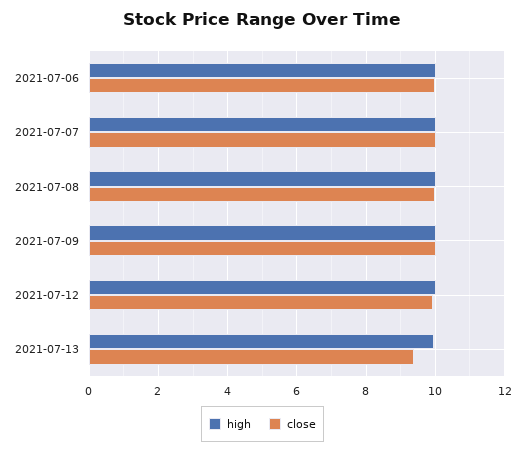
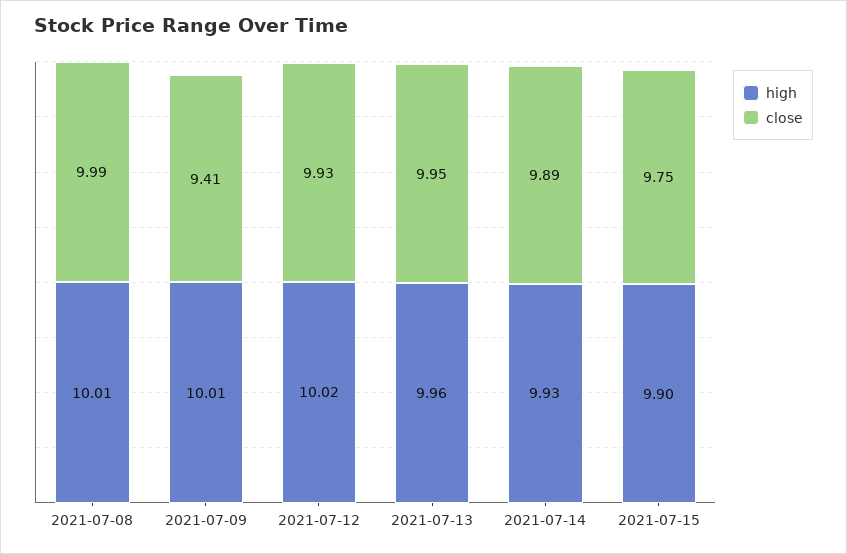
high, 2021-07-06: 10 -> none
close, 2021-07-06: 10 -> none
high, 2021-07-07: 10 -> none
close, 2021-07-07: 10 -> none
close, 2021-07-09: 10 -> 9.41
close, 2021-07-13: 9.4 -> 9.95
high, 2021-07-14: none -> 9.93
close, 2021-07-14: none -> 9.89
high, 2021-07-15: none -> 9.9
close, 2021-07-15: none -> 9.75

